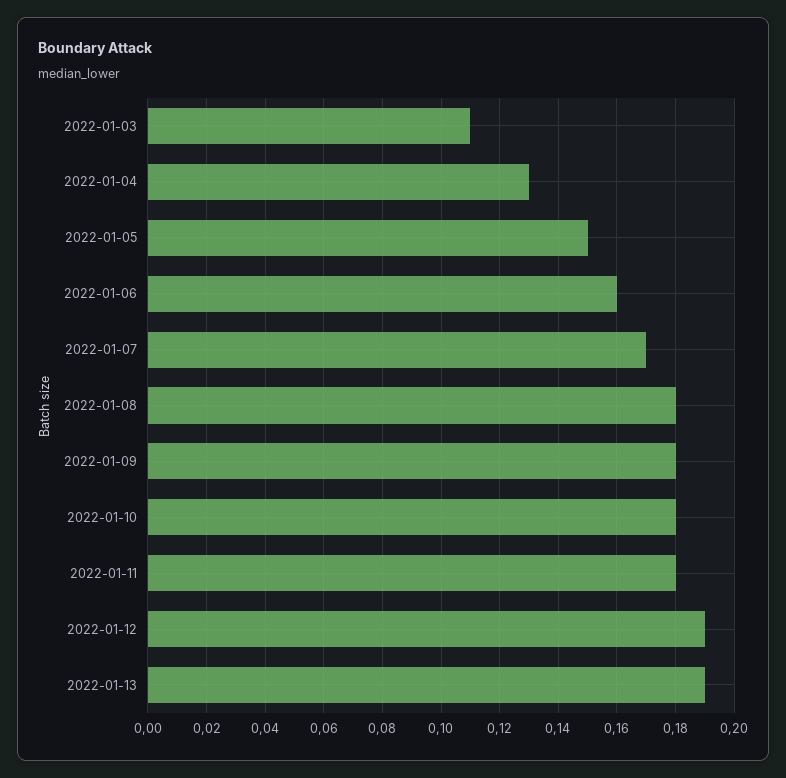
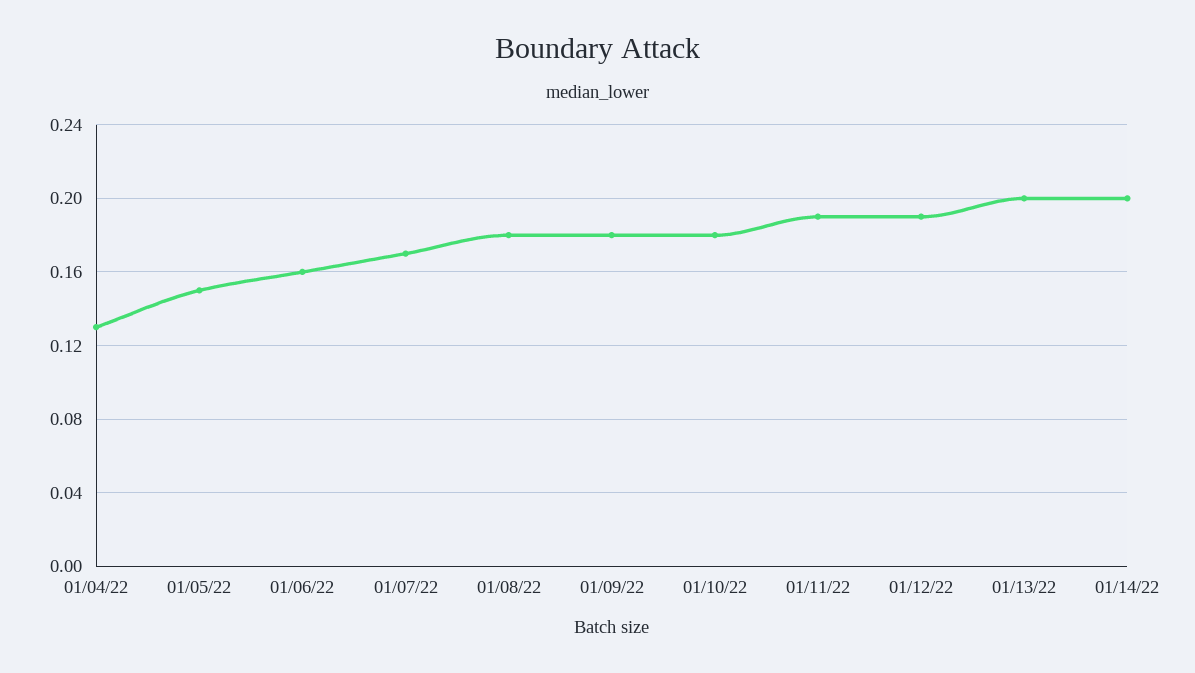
2022-01-03: 0.11 -> none
2022-01-11: 0.18 -> 0.19
2022-01-13: 0.19 -> 0.2
01/14/22: none -> 0.2

